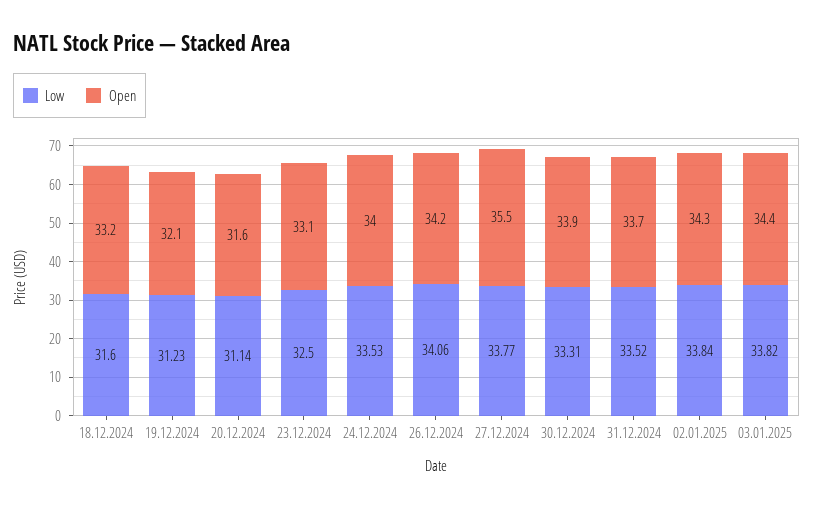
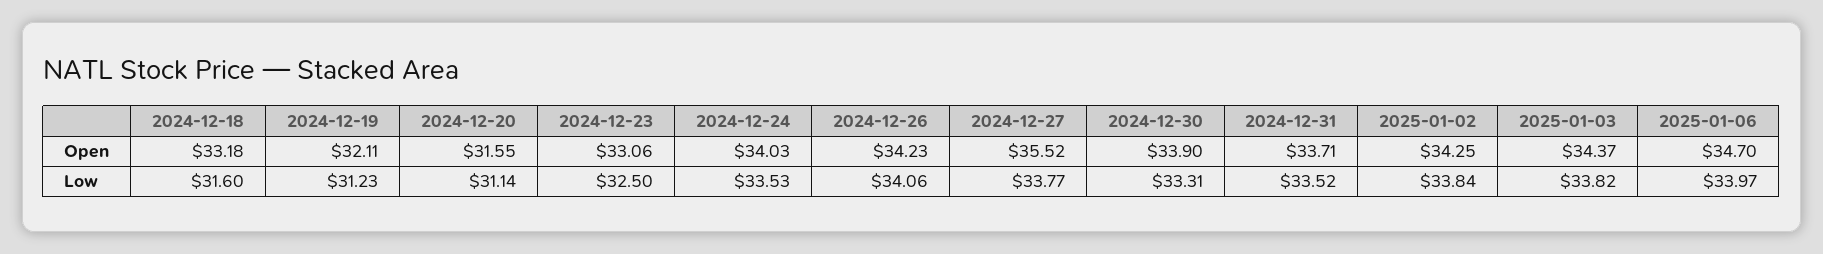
Open, 2025-01-06: none -> 34.7
Low, 2025-01-06: none -> 33.97

